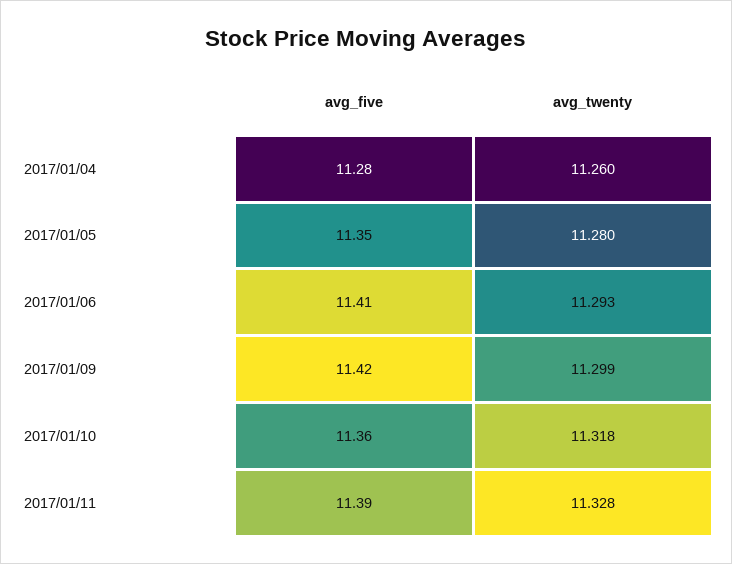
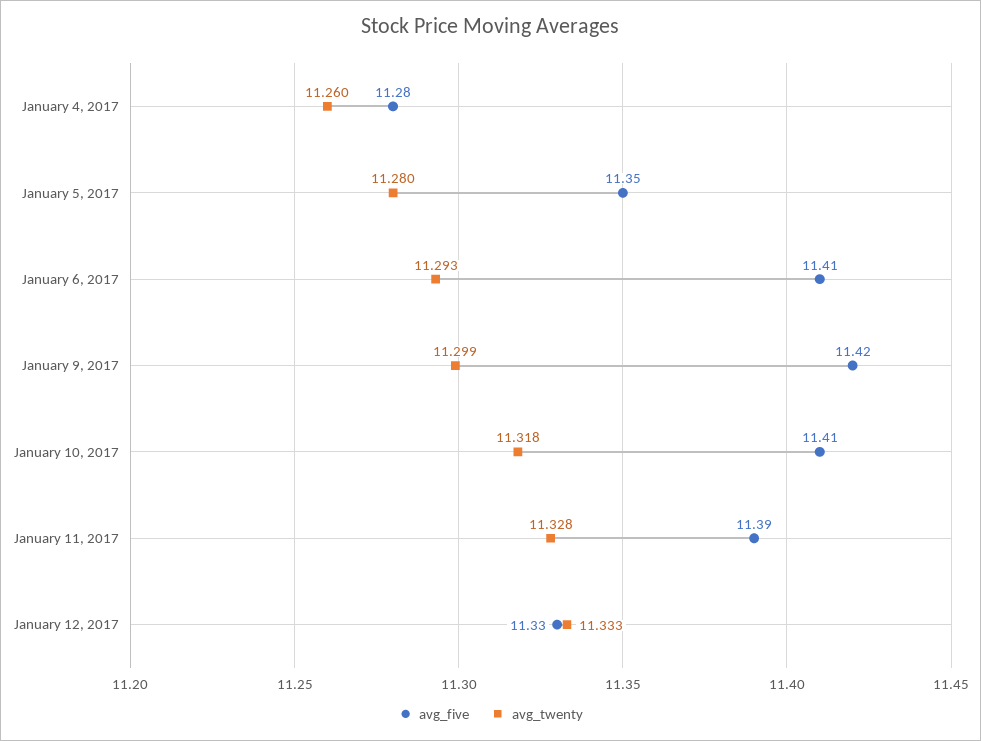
avg_five, 2017/01/10: 11.36 -> 11.41
avg_five, January 12, 2017: none -> 11.33
avg_twenty, January 12, 2017: none -> 11.333

